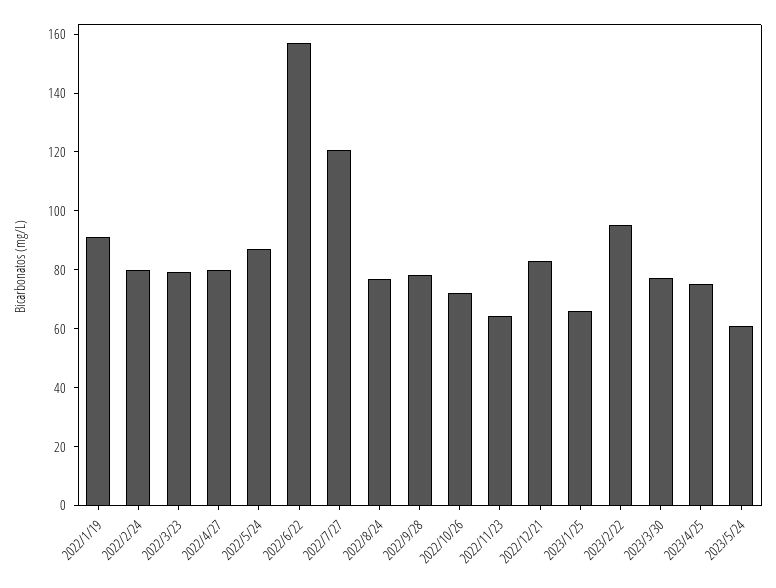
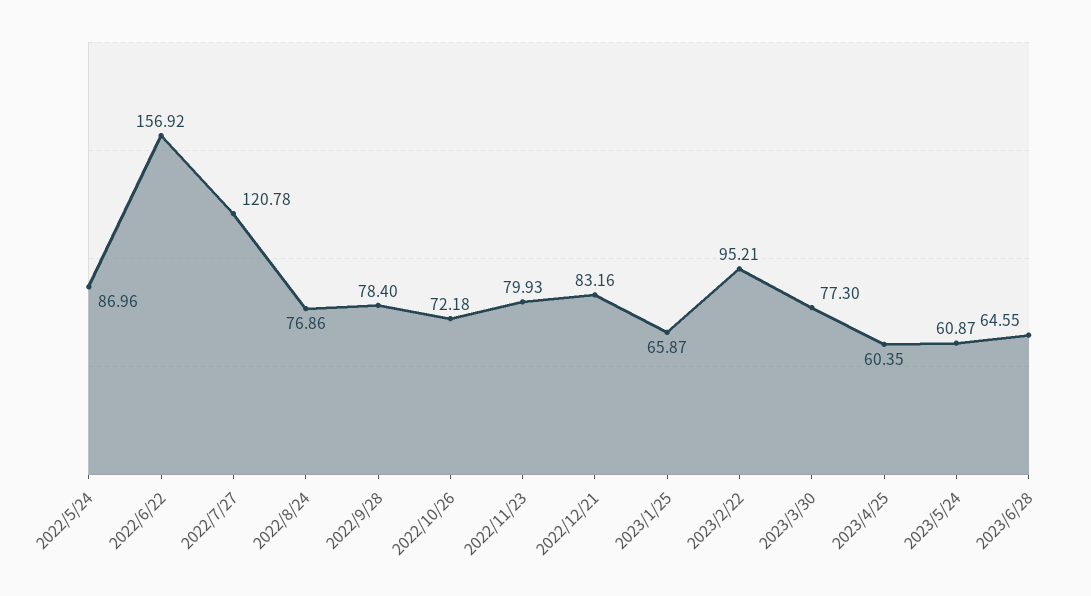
2022/1/19: 90 -> none
2022/2/24: 80 -> none
2022/3/23: 80 -> none
2022/4/27: 80 -> none
2022/11/23: 65 -> 79.93
2023/4/25: 75 -> 60.35
2023/6/28: none -> 64.55

